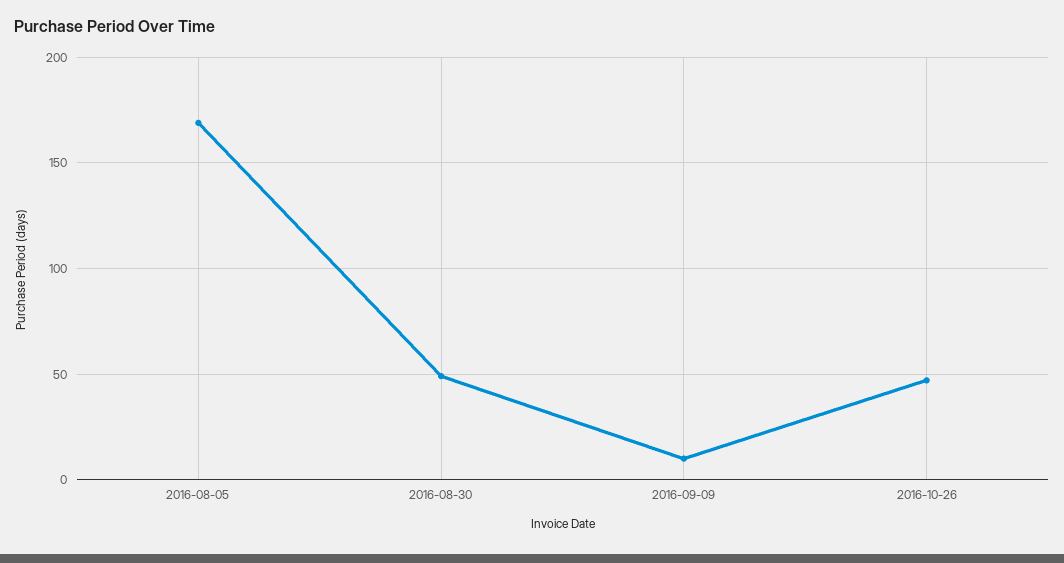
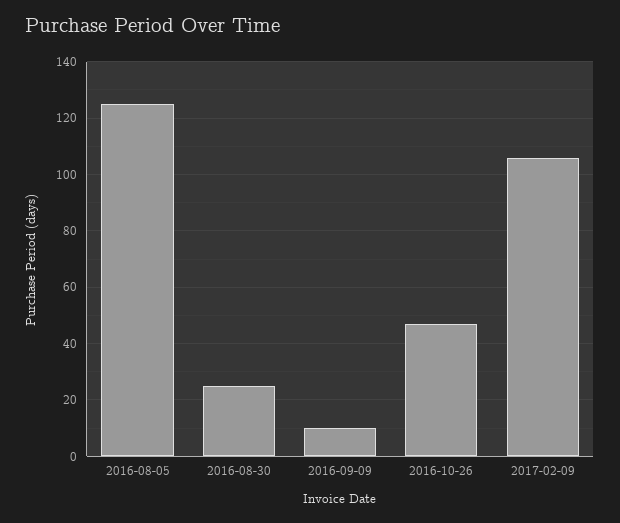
2016-08-05: 170 -> 125
2016-08-30: 50 -> 25
2017-02-09: none -> 105

